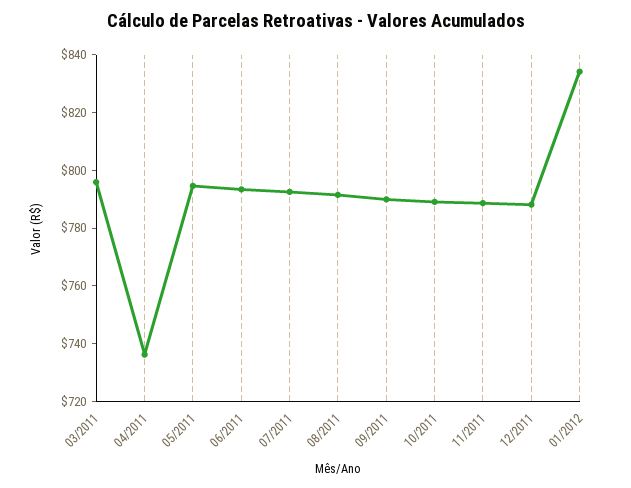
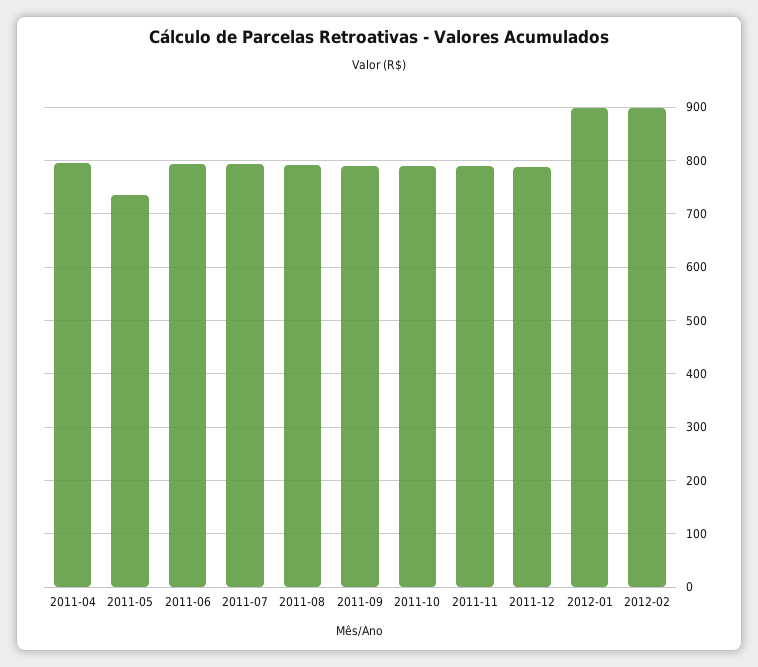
03/2011: 795 -> none
04/2011: 735 -> 800
05/2011: 795 -> 740
01/2012: 835 -> 900
2012-02: none -> 900

